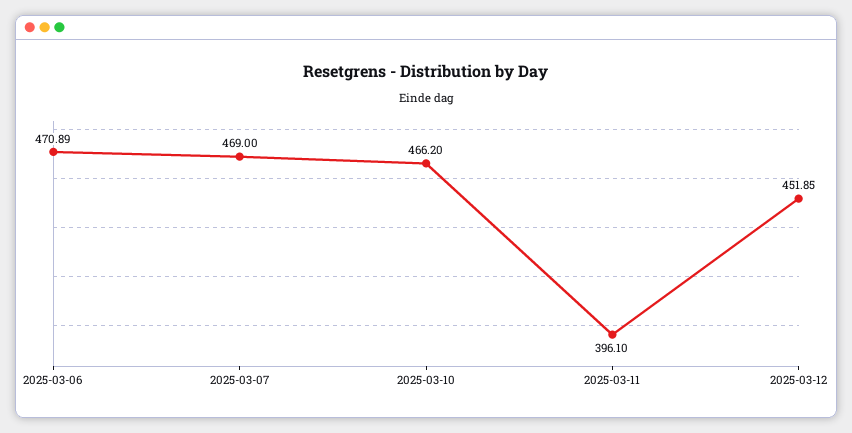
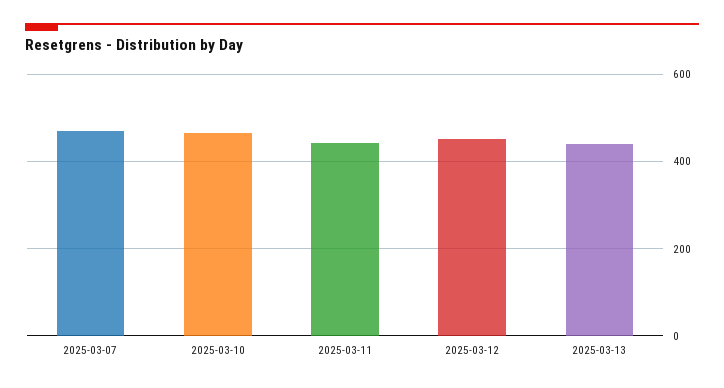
2025-03-06: 470.89 -> none
2025-03-11: 396.1 -> 440
2025-03-13: none -> 440

